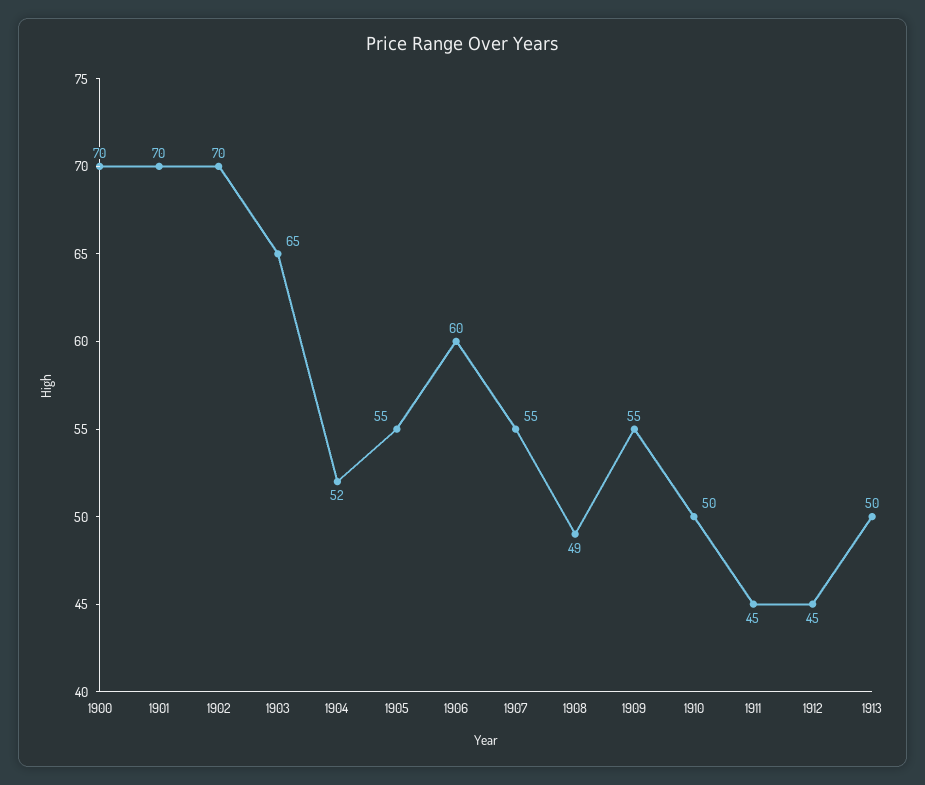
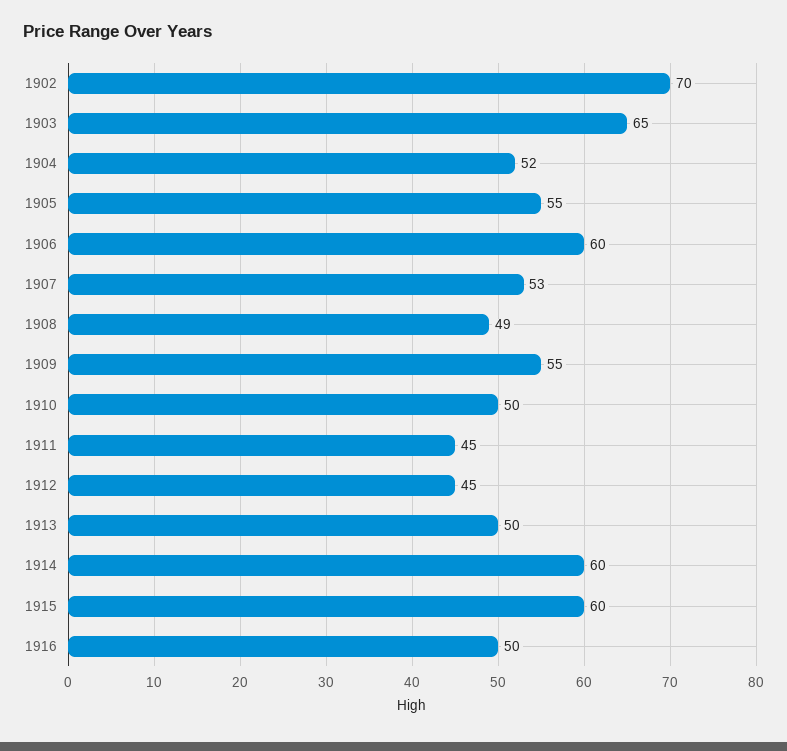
1900: 70 -> none
1901: 70 -> none
1907: 55 -> 53
1914: none -> 60
1915: none -> 60
1916: none -> 50

